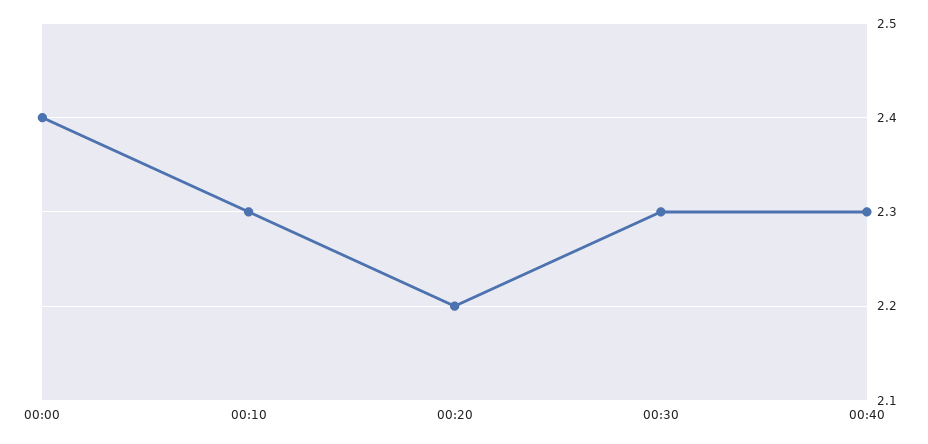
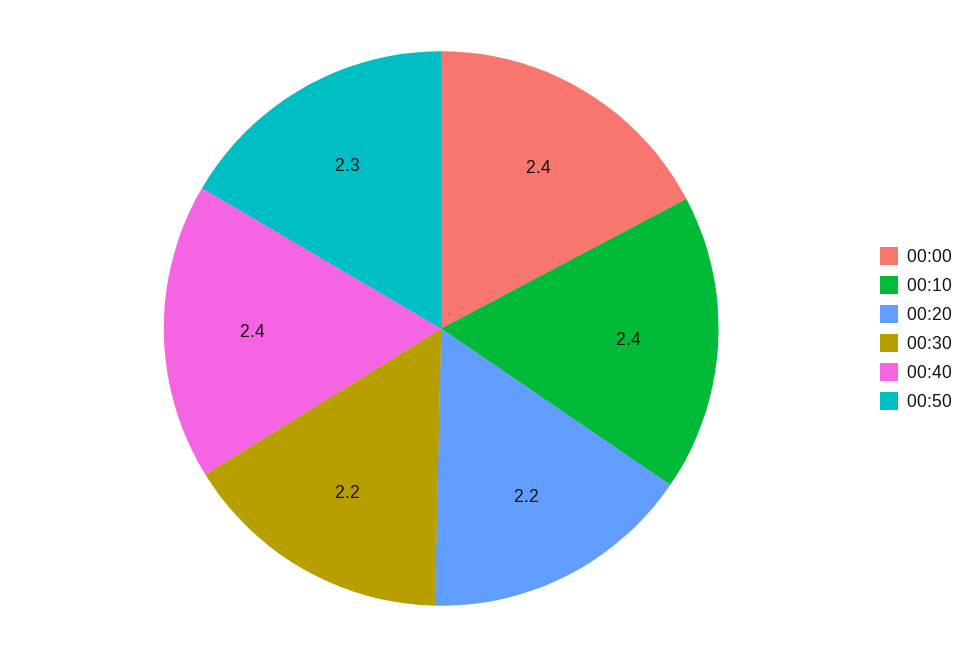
00:10: 2.3 -> 2.4
00:30: 2.3 -> 2.2
00:40: 2.3 -> 2.4
00:50: none -> 2.3

